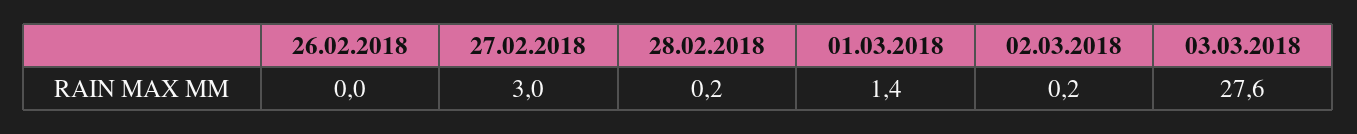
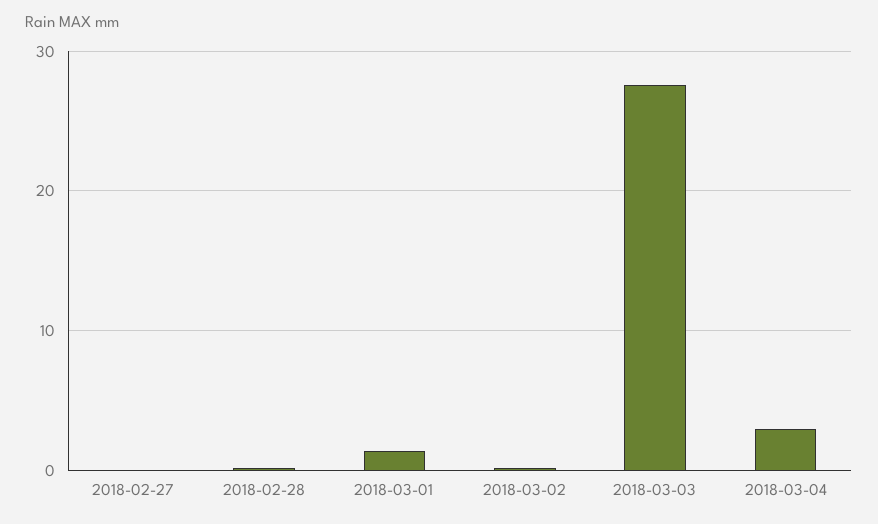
26.02.2018: 0 -> none
27.02.2018: 3 -> 0
2018-03-04: none -> 3

